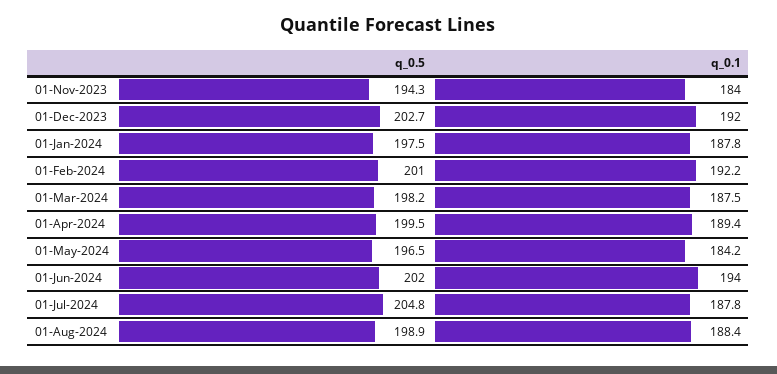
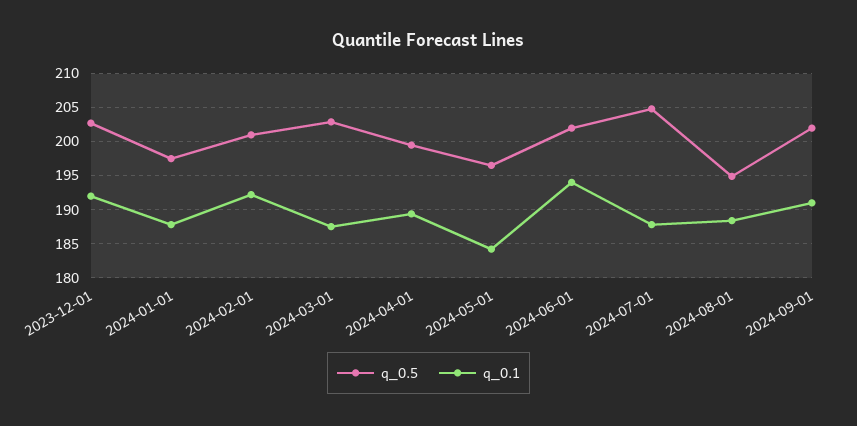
q_0.5, 01-Nov-2023: 194.3 -> none
q_0.1, 01-Nov-2023: 184 -> none
q_0.5, 01-Mar-2024: 198.2 -> 203
q_0.5, 01-Aug-2024: 198.9 -> 195
q_0.5, 2024-09-01: none -> 202
q_0.1, 2024-09-01: none -> 191

